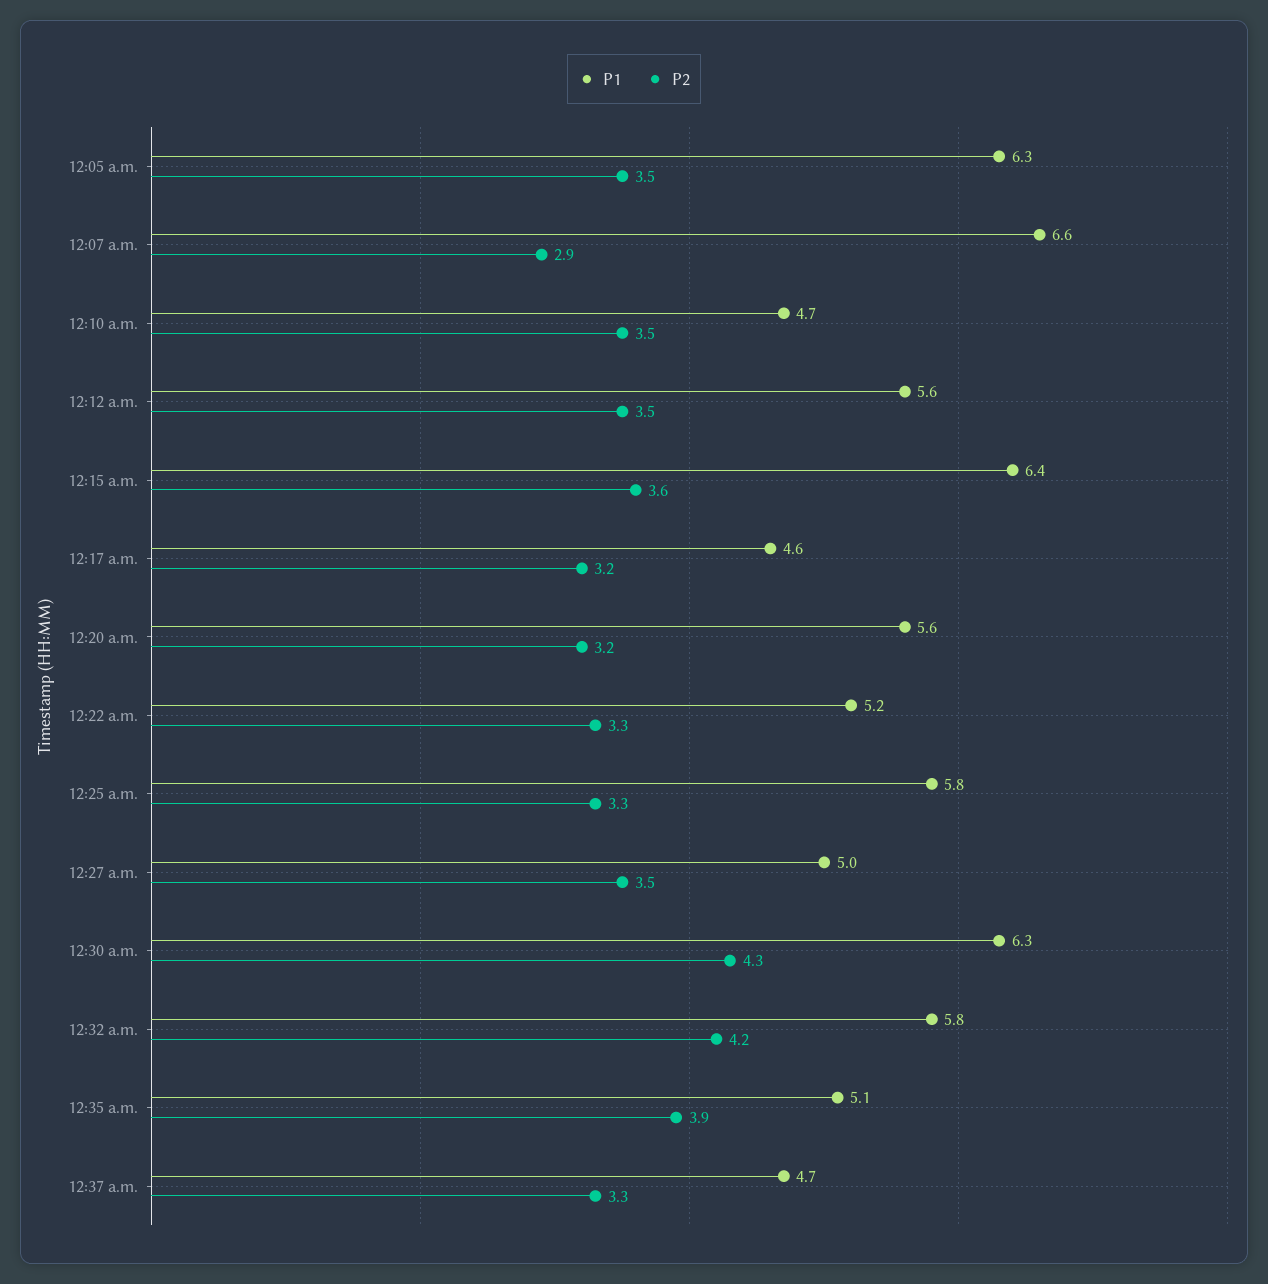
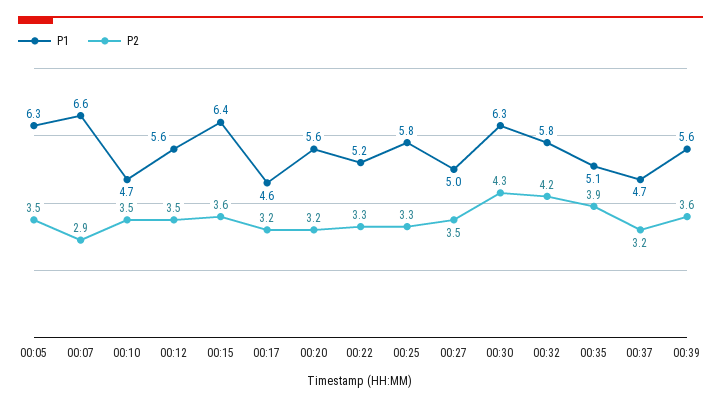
P2, 12:37 a.m.: 3.3 -> 3.2
P1, 00:39: none -> 5.6
P2, 00:39: none -> 3.6

